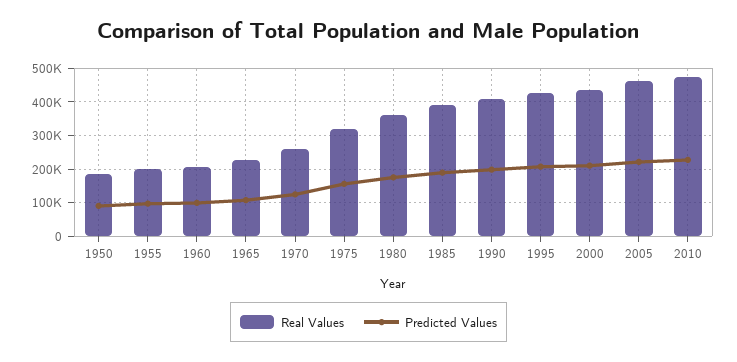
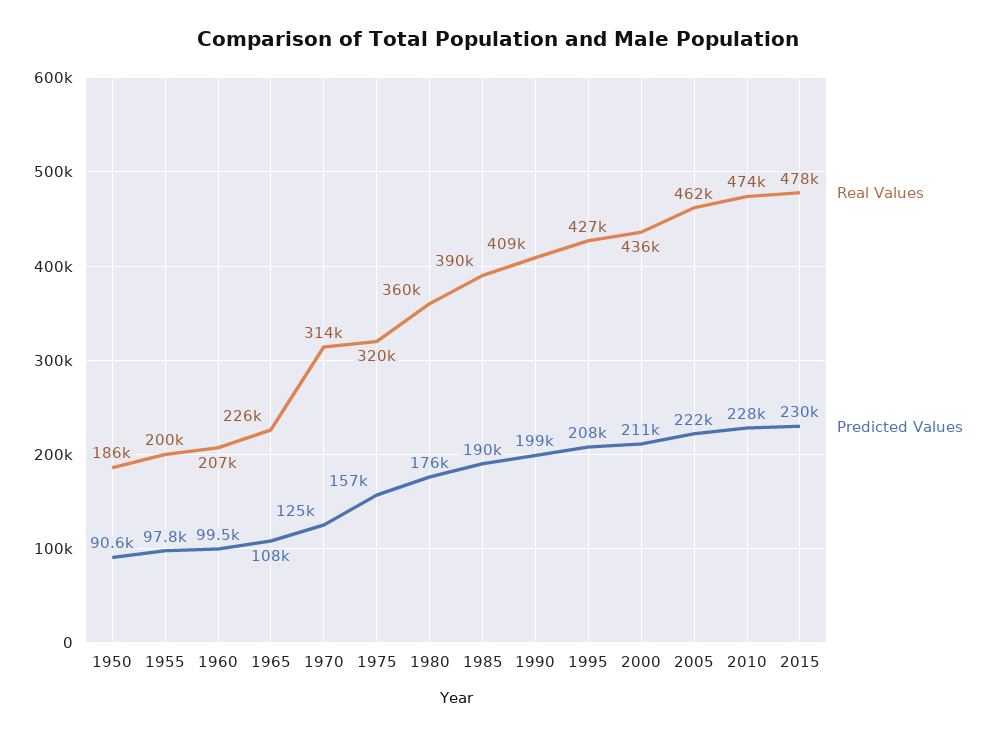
Real Values, 1970: 260000 -> 314000
Real Values, 2015: none -> 478000
Predicted Values, 2015: none -> 230000

